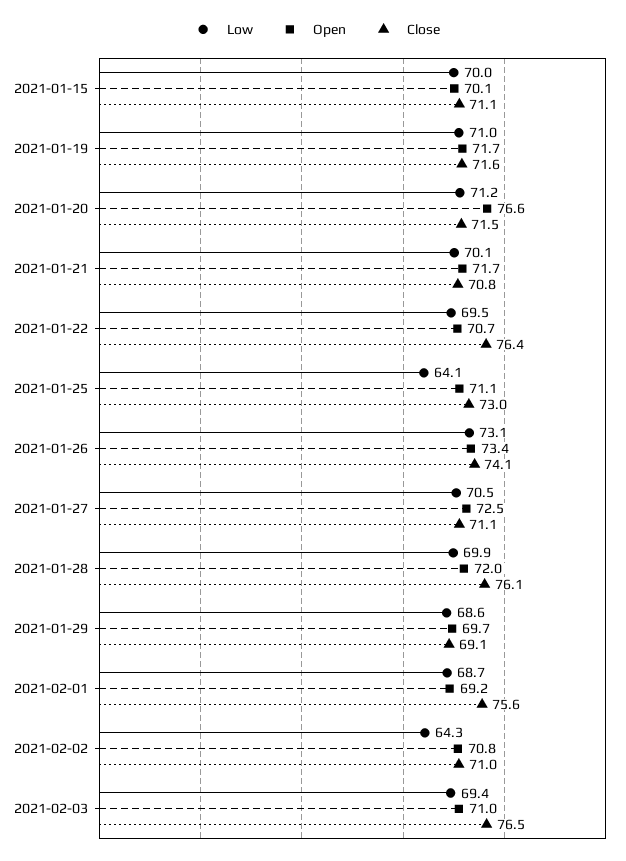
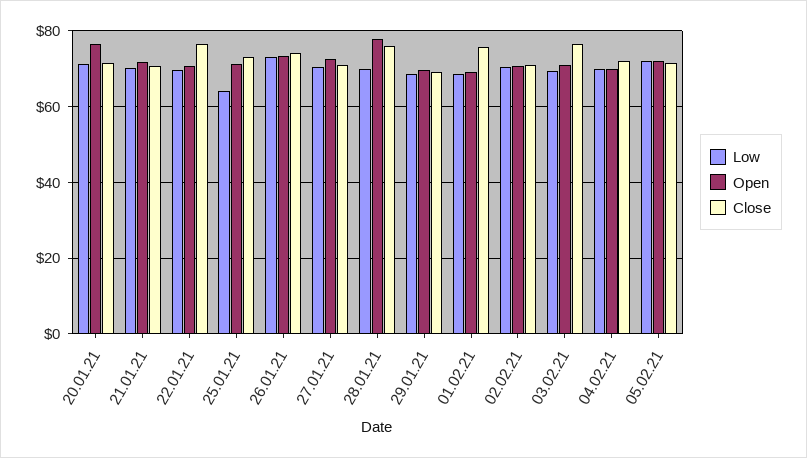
Low, 2021-01-15: 70 -> none
Open, 2021-01-15: 70.1 -> none
Close, 2021-01-15: 71.1 -> none
Low, 2021-01-19: 71 -> none
Open, 2021-01-19: 71.7 -> none
Close, 2021-01-19: 71.6 -> none
Open, 2021-01-28: 72 -> 78
Low, 2021-02-02: 64.3 -> 70
Low, 04.02.21: none -> 70
Open, 04.02.21: none -> 70
Close, 04.02.21: none -> 72
Low, 05.02.21: none -> 72
Open, 05.02.21: none -> 72
Close, 05.02.21: none -> 72

